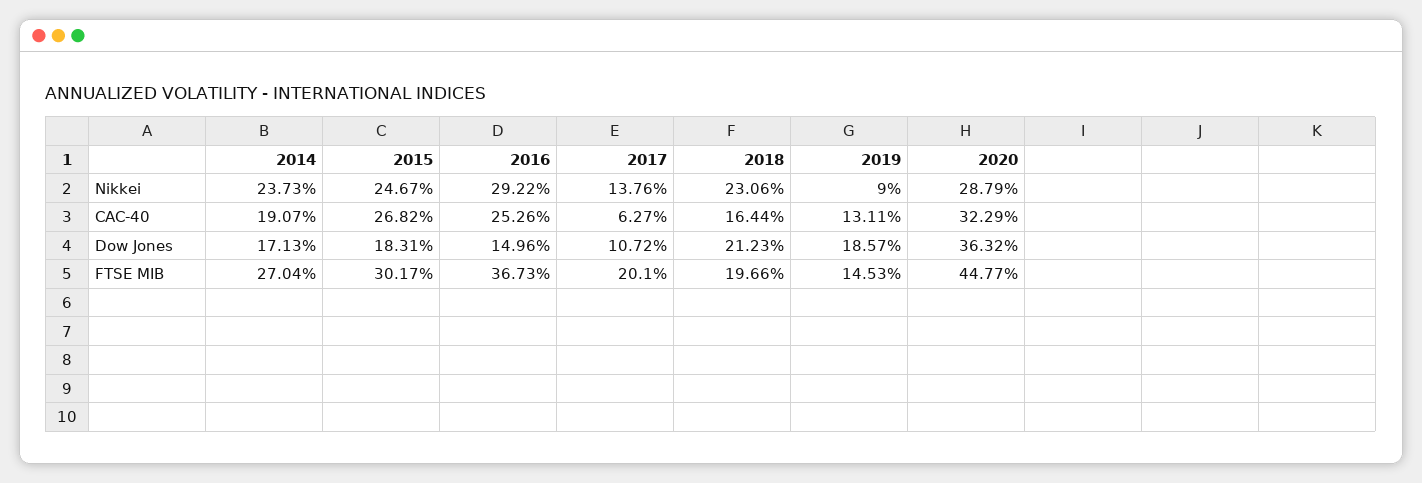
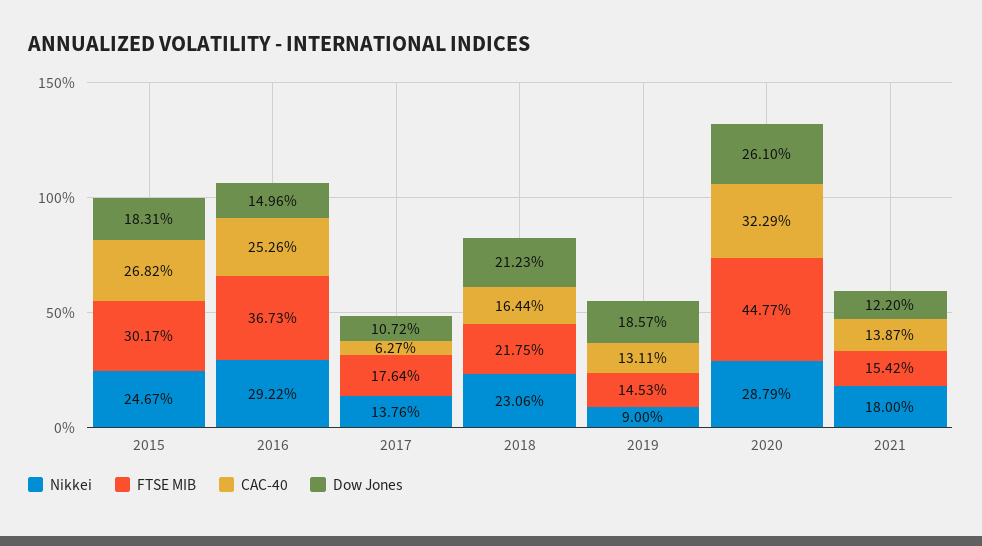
Nikkei, 2014: 23.73 -> none
CAC-40, 2014: 19.07 -> none
Dow Jones, 2014: 17.13 -> none
Dow Jones, 2020: 36.32 -> 26.1
FTSE MIB, 2014: 27.04 -> none
FTSE MIB, 2017: 20.1 -> 17.64
FTSE MIB, 2018: 19.66 -> 21.75
Nikkei, 2021: none -> 18
FTSE MIB, 2021: none -> 15.42
CAC-40, 2021: none -> 13.87
Dow Jones, 2021: none -> 12.2

